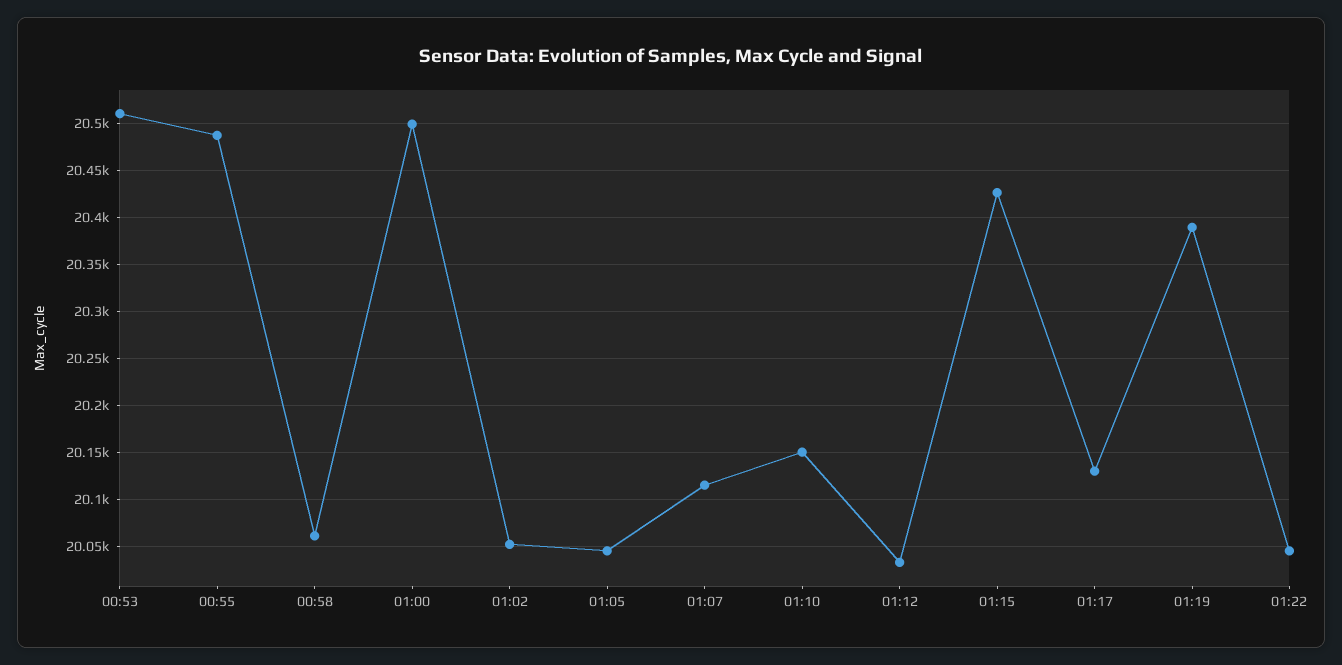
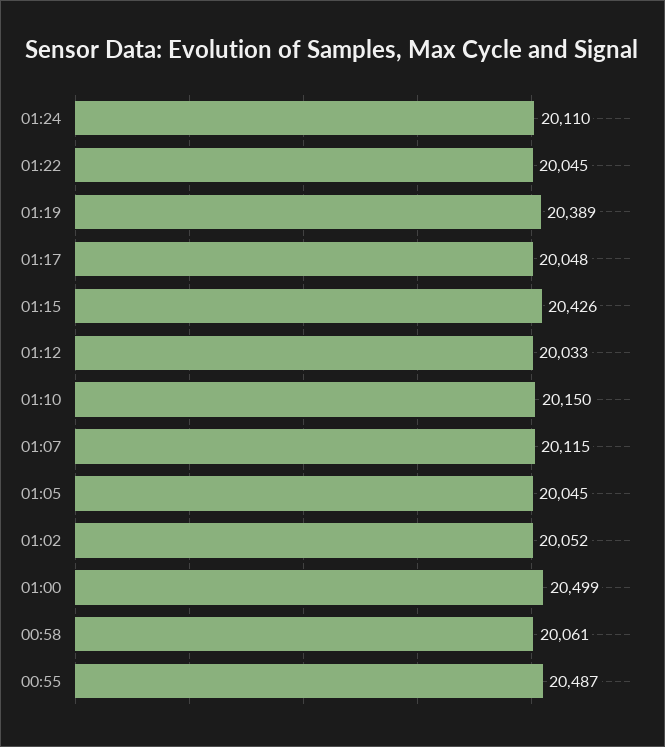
00:53: 20510 -> none
01:17: 20130 -> 20048
01:24: none -> 20110

